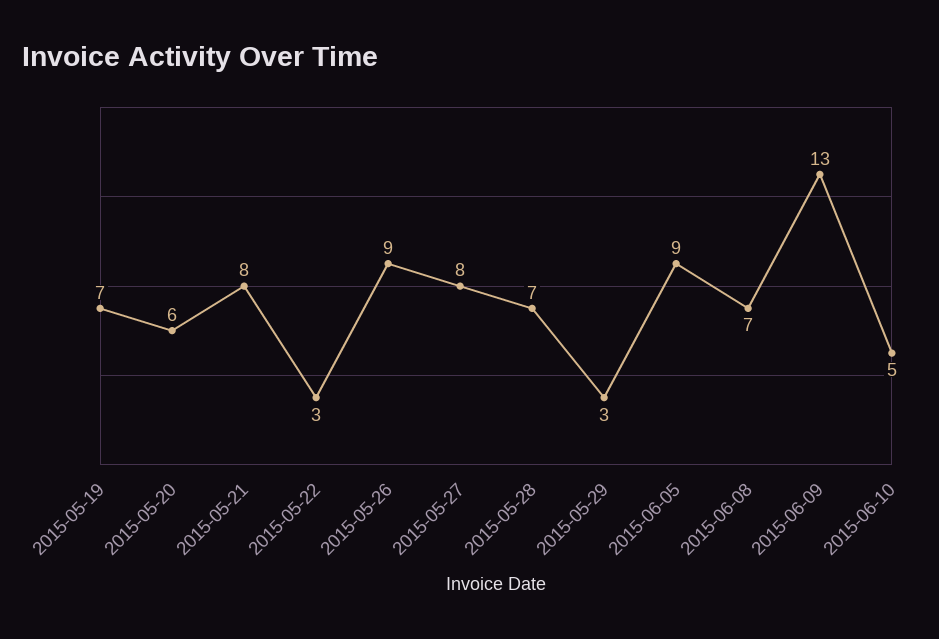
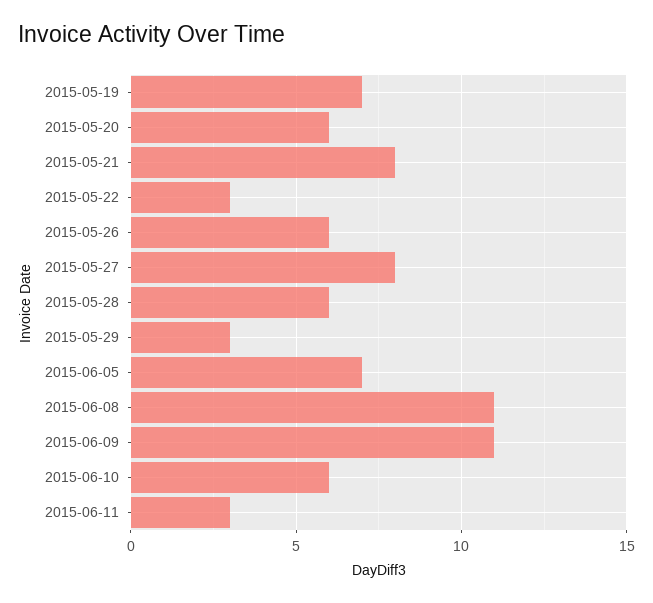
2015-05-26: 9 -> 6
2015-05-28: 7 -> 6
2015-06-05: 9 -> 7
2015-06-08: 7 -> 11
2015-06-09: 13 -> 11
2015-06-10: 5 -> 6
2015-06-11: none -> 3

